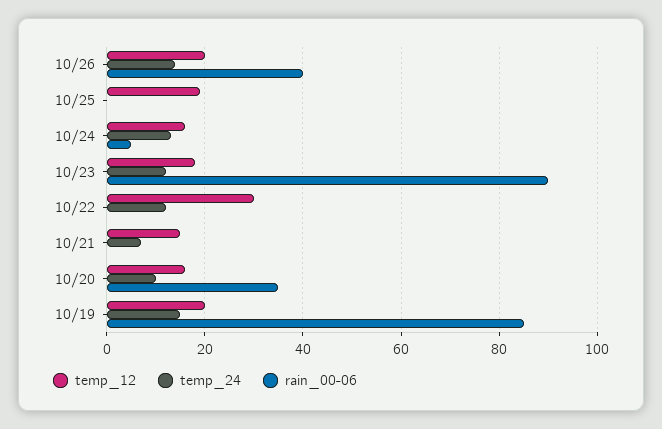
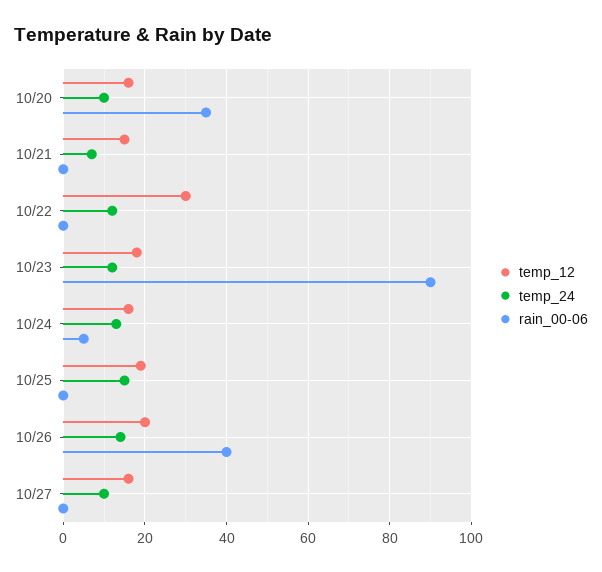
temp_24, 10/25: 0 -> 15
temp_12, 10/19: 20 -> none
temp_24, 10/19: 15 -> none
rain_00-06, 10/19: 85 -> none
temp_12, 10/27: none -> 15
temp_24, 10/27: none -> 10
rain_00-06, 10/27: none -> 0

